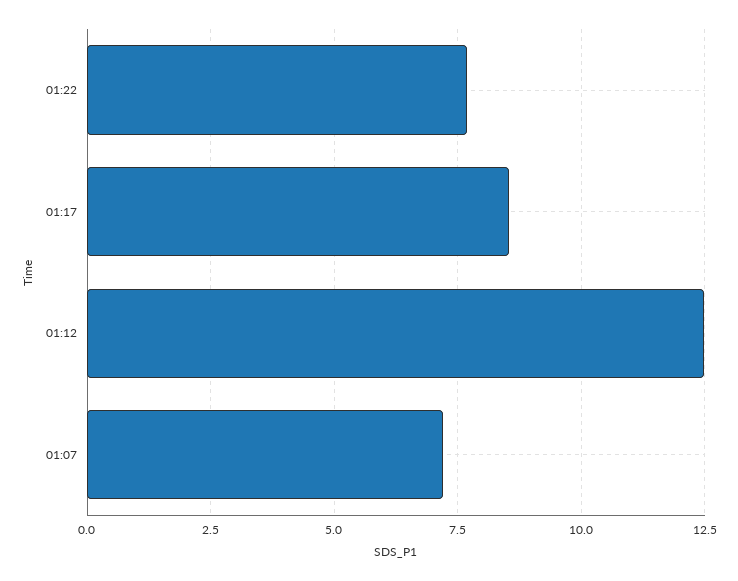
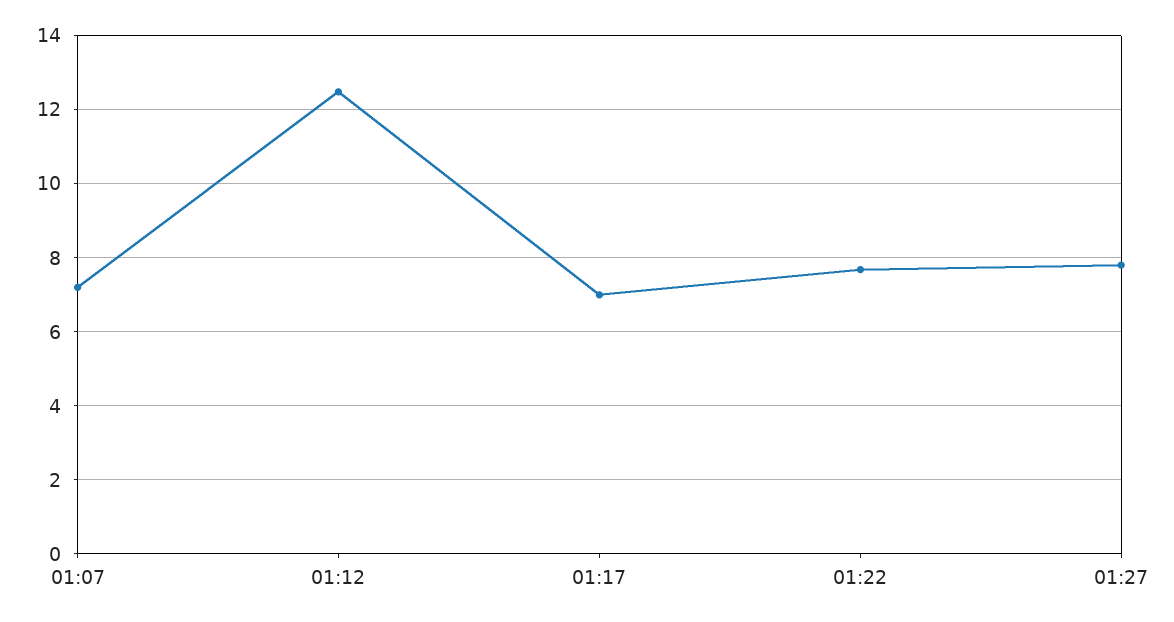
01:17: 8.5 -> 7
01:27: none -> 7.8

